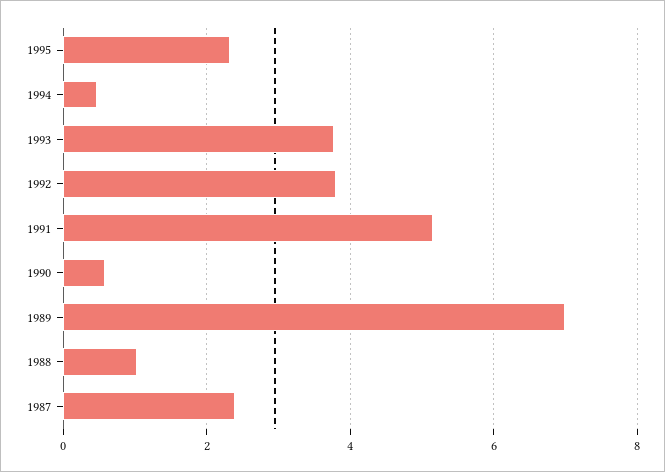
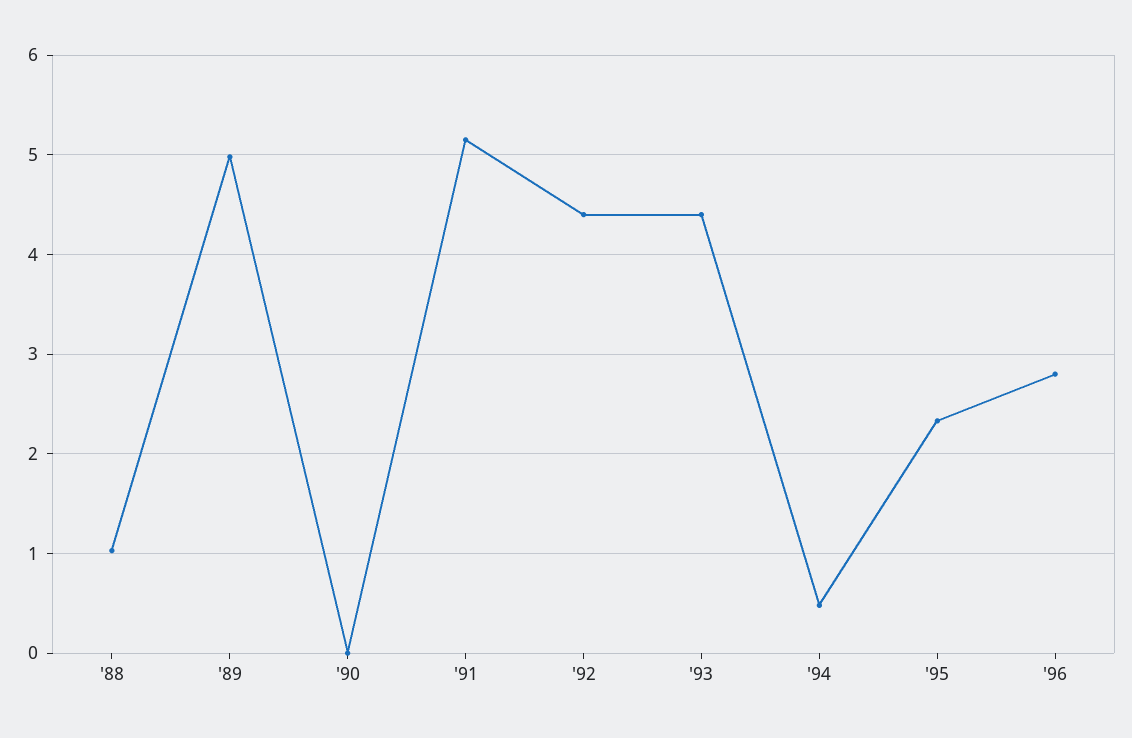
1993: 3.8 -> 4.4
1992: 3.8 -> 4.4
1990: 0.6 -> 0
1989: 7 -> 5
1987: 2.4 -> none
'96: none -> 2.8

